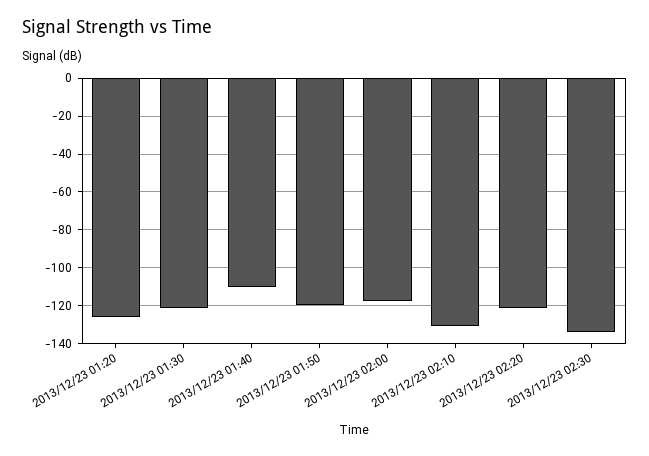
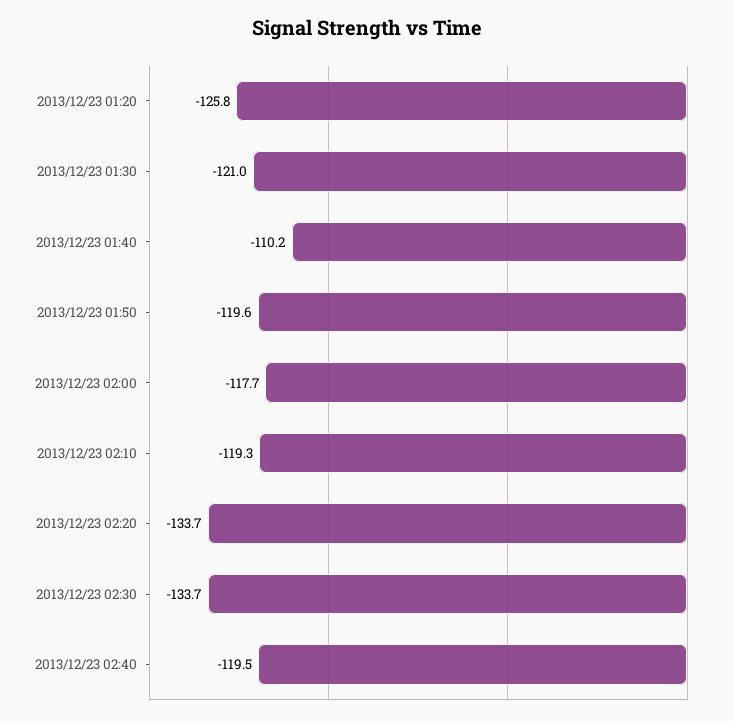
2013/12/23 02:10: -130 -> -119.3
2013/12/23 02:20: -120 -> -133.7
2013/12/23 02:40: none -> -119.5

